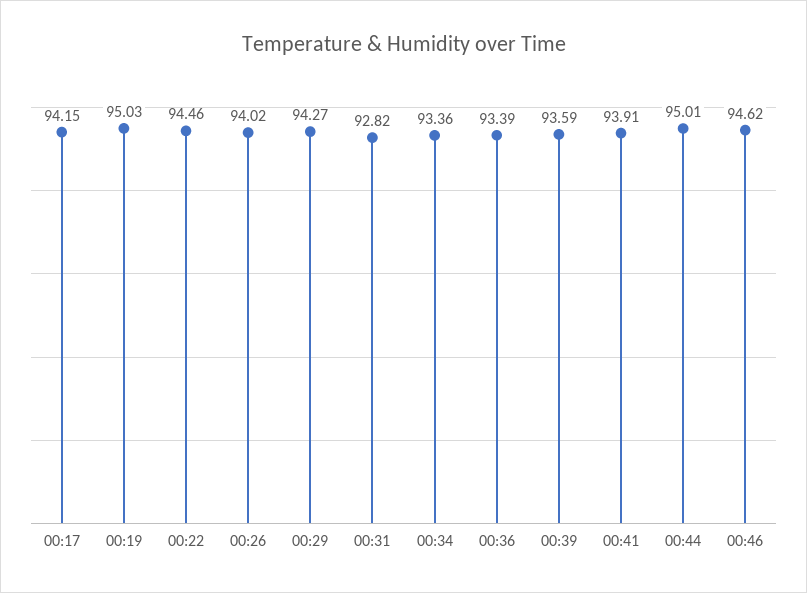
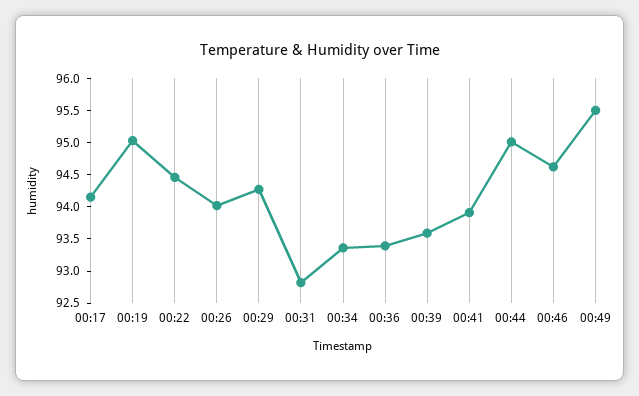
00:49: none -> 95.5

